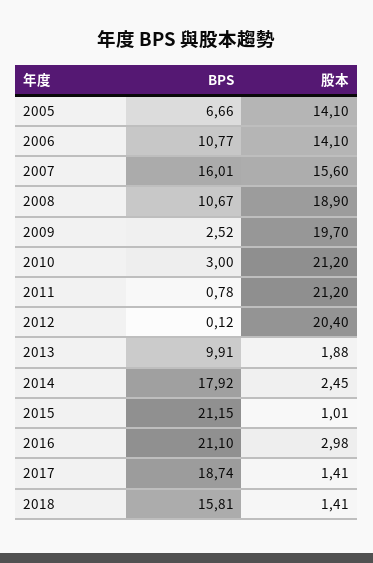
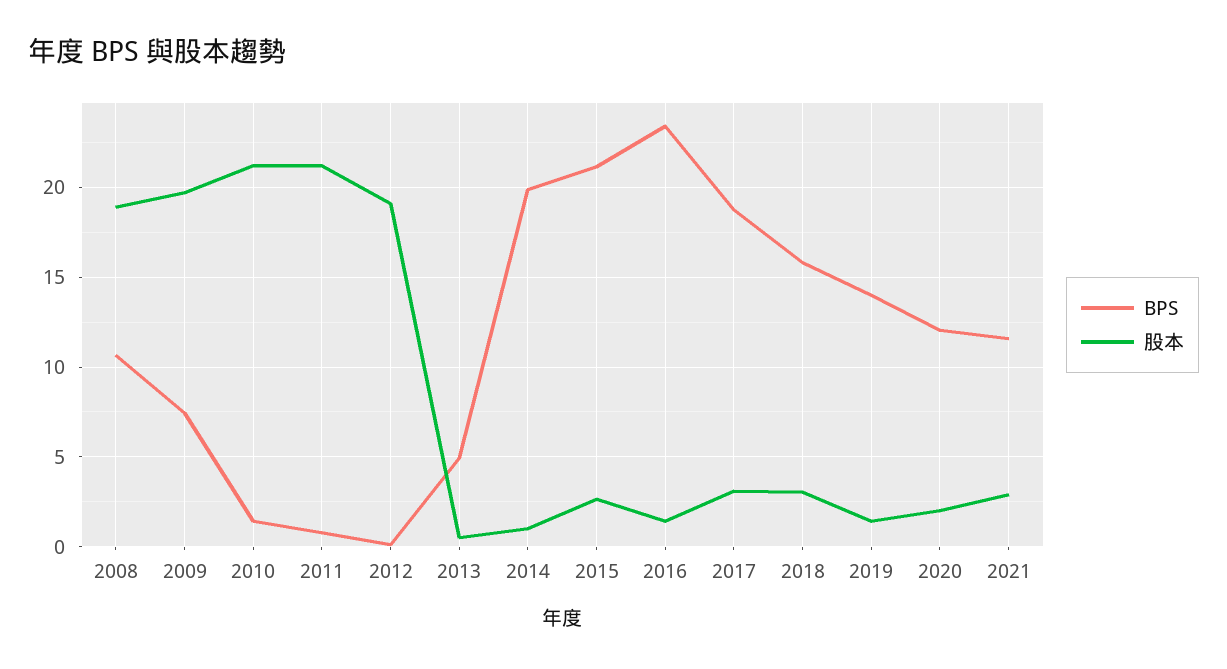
BPS, 2005: 6.66 -> none
股本, 2005: 14.1 -> none
BPS, 2006: 10.77 -> none
股本, 2006: 14.1 -> none
BPS, 2007: 16.01 -> none
股本, 2007: 15.6 -> none
BPS, 2009: 2.52 -> 7.5
BPS, 2010: 3 -> 1.5
股本, 2012: 20.4 -> 19
BPS, 2013: 9.91 -> 5
股本, 2013: 1.88 -> 0.5
BPS, 2014: 17.92 -> 20
股本, 2014: 2.45 -> 1
股本, 2015: 1.01 -> 2.5
BPS, 2016: 21.1 -> 23.5
股本, 2016: 2.98 -> 1.5
股本, 2017: 1.41 -> 3
股本, 2018: 1.41 -> 3
BPS, 2019: none -> 14
股本, 2019: none -> 1.5
BPS, 2020: none -> 12
股本, 2020: none -> 2
BPS, 2021: none -> 11.5
股本, 2021: none -> 3

